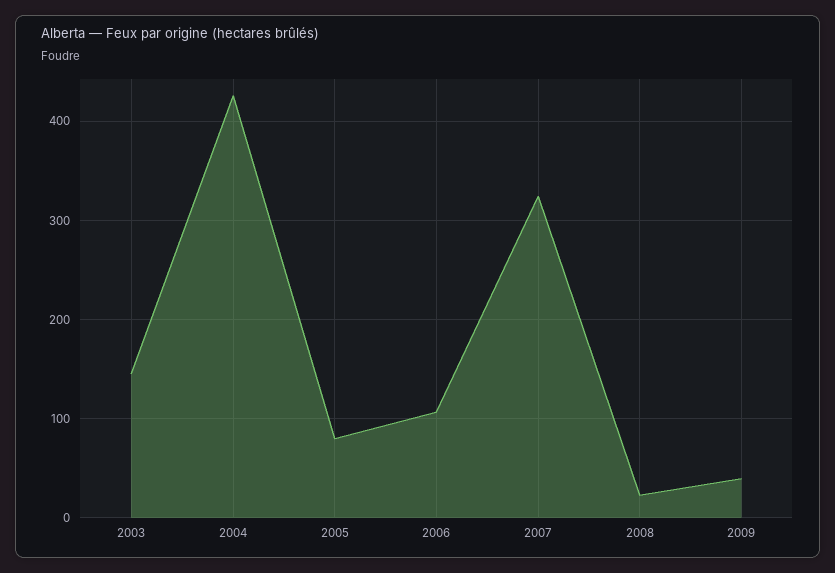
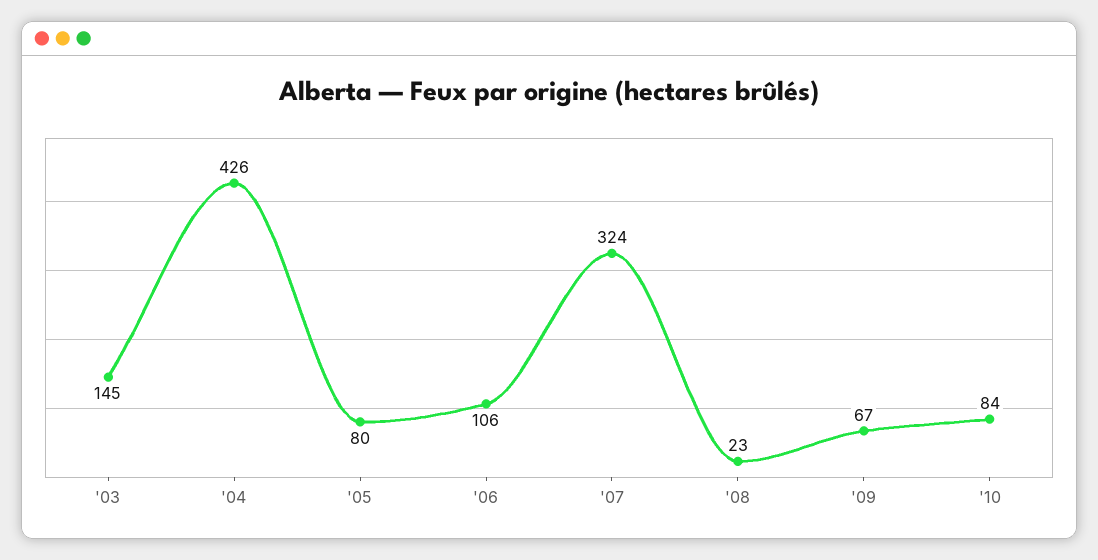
2009: 40 -> 67
'10: none -> 84

